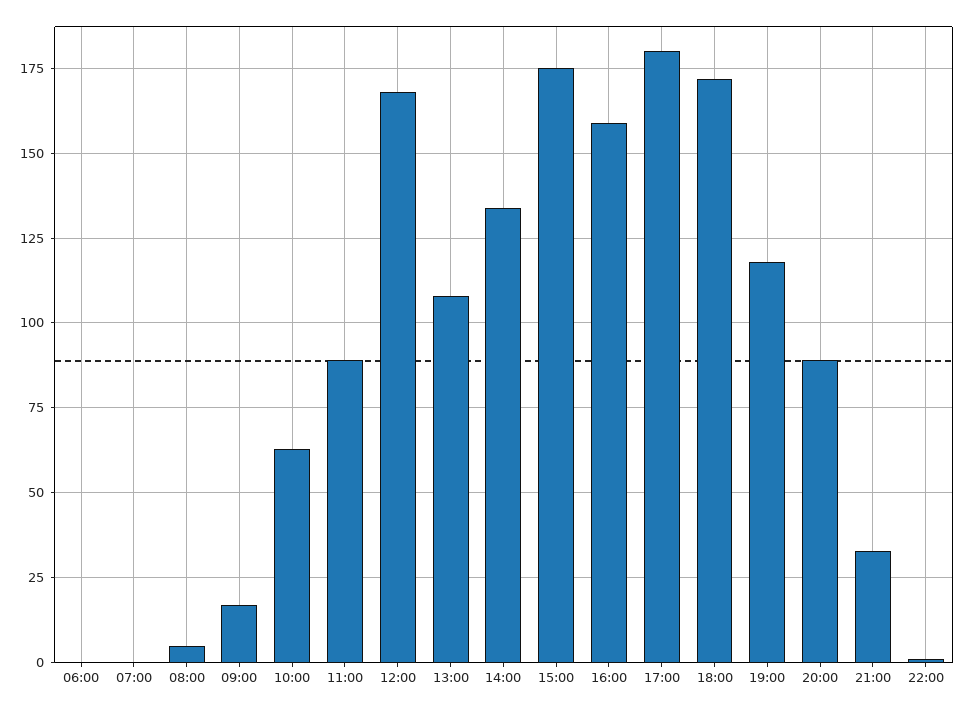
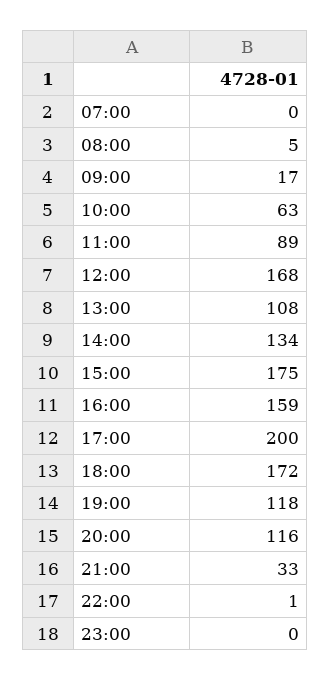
06:00: 0 -> none
17:00: 180 -> 200
20:00: 90 -> 116
23:00: none -> 0

